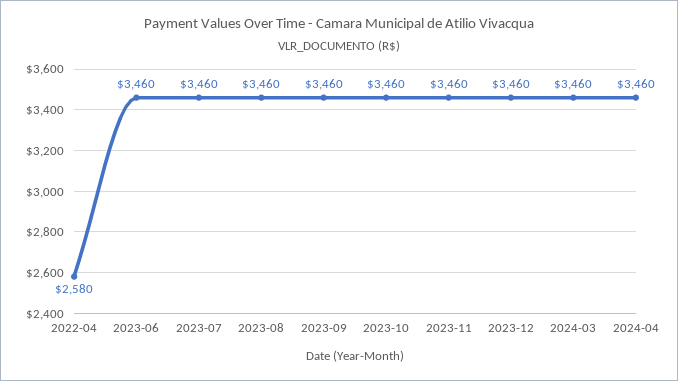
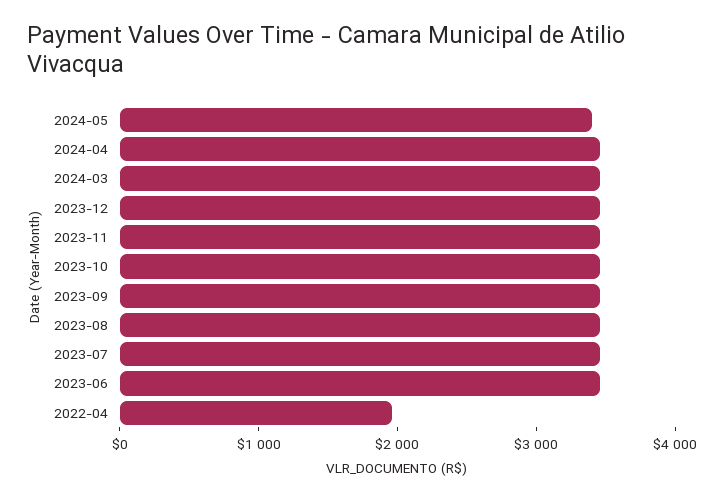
2022-04: 2580 -> 2000
2024-05: none -> 3400

